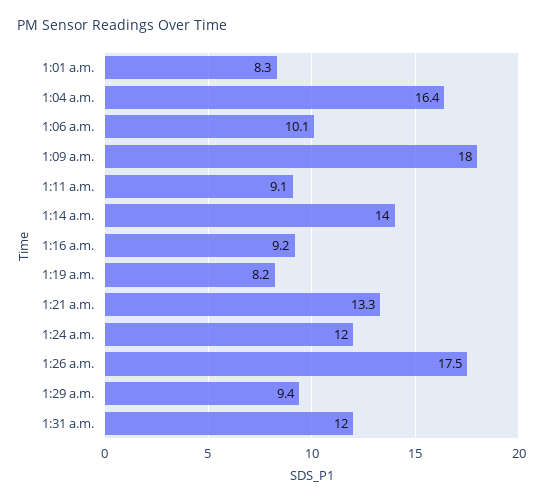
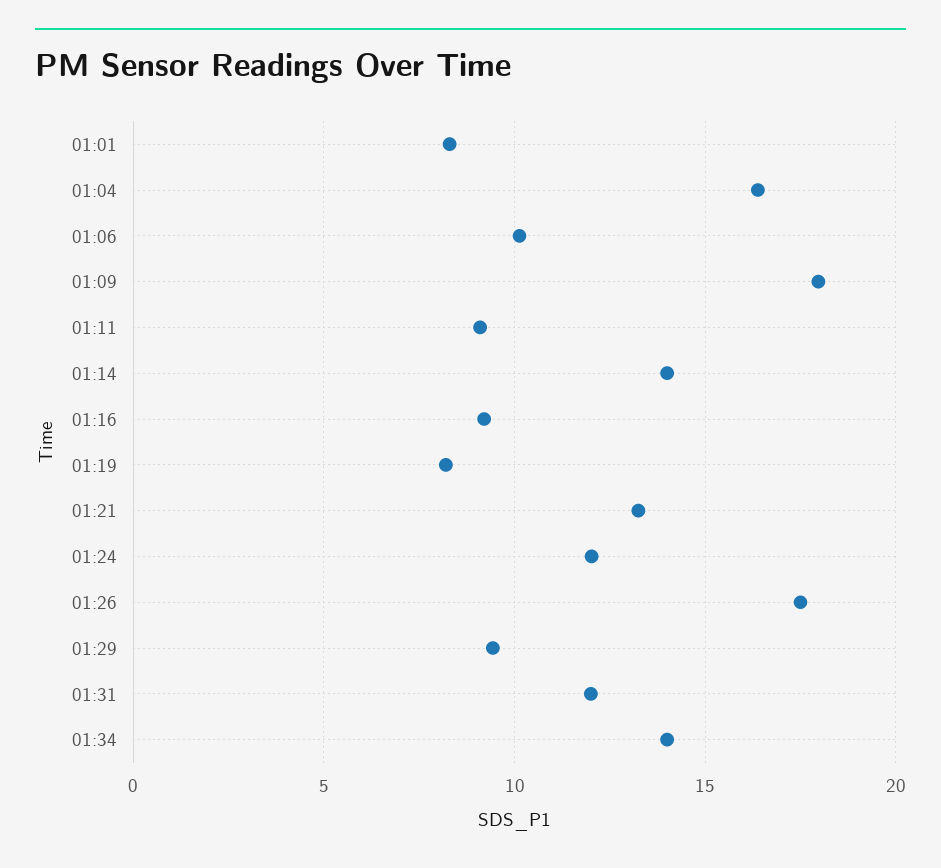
01:34: none -> 14

